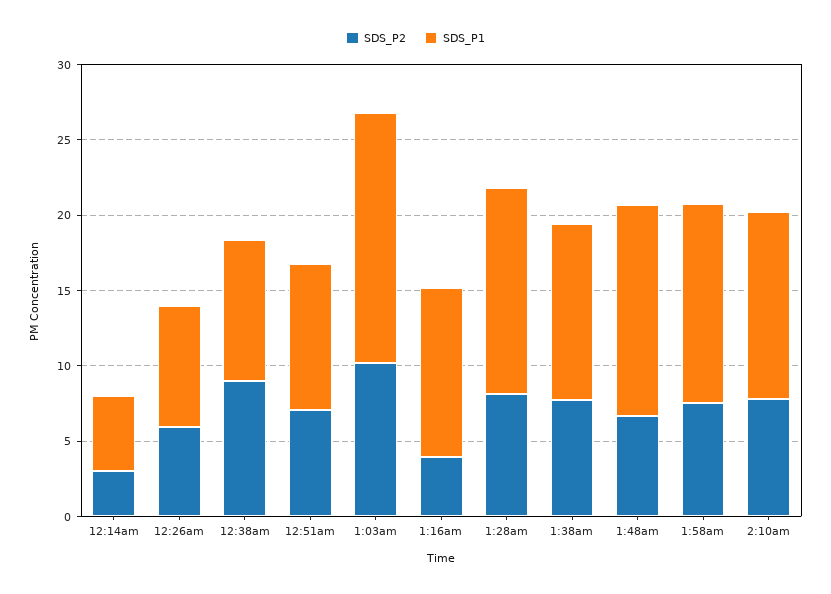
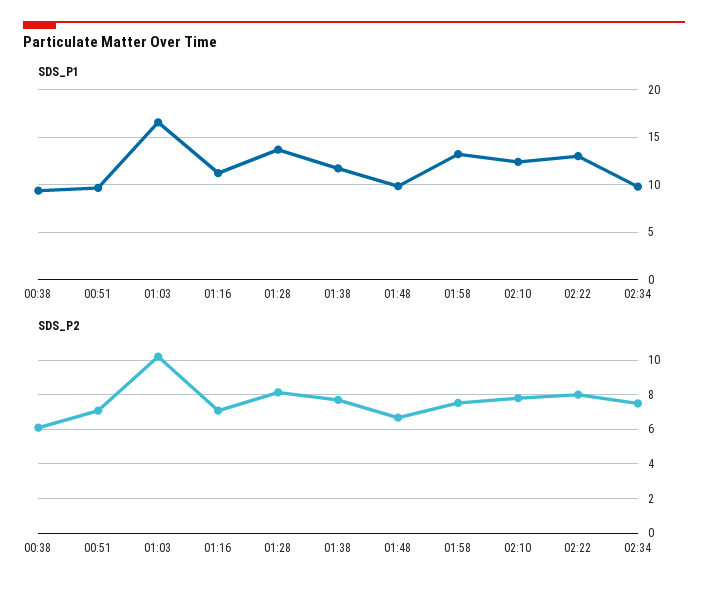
SDS_P2, 12:14am: 3 -> none
SDS_P1, 12:14am: 5 -> none
SDS_P2, 12:26am: 6 -> none
SDS_P1, 12:26am: 8 -> none
SDS_P2, 12:38am: 9 -> 6
SDS_P2, 1:16am: 4 -> 7
SDS_P1, 1:48am: 14 -> 10
SDS_P1, 02:22: none -> 13
SDS_P1, 02:34: none -> 10
SDS_P2, 02:22: none -> 8
SDS_P2, 02:34: none -> 7.5

